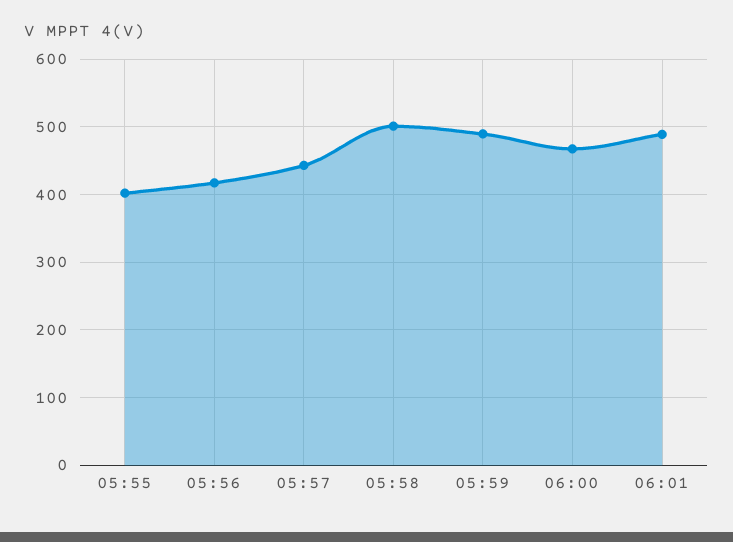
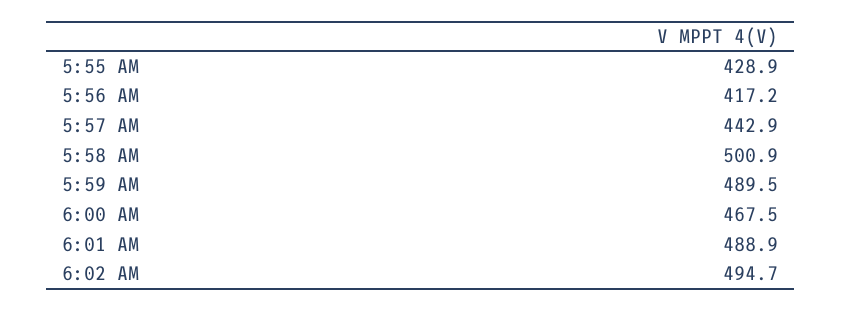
05:55: 400 -> 428.9
6:02 AM: none -> 494.7

